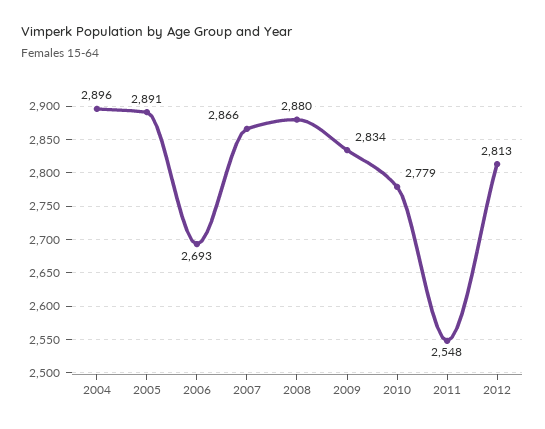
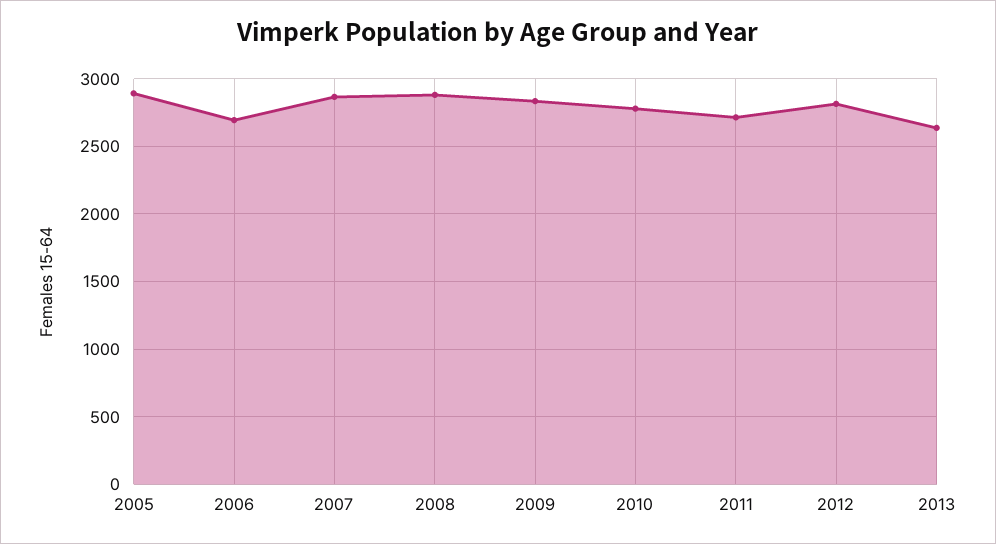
2004: 2896 -> none
2011: 2548 -> 2700
2013: none -> 2650

